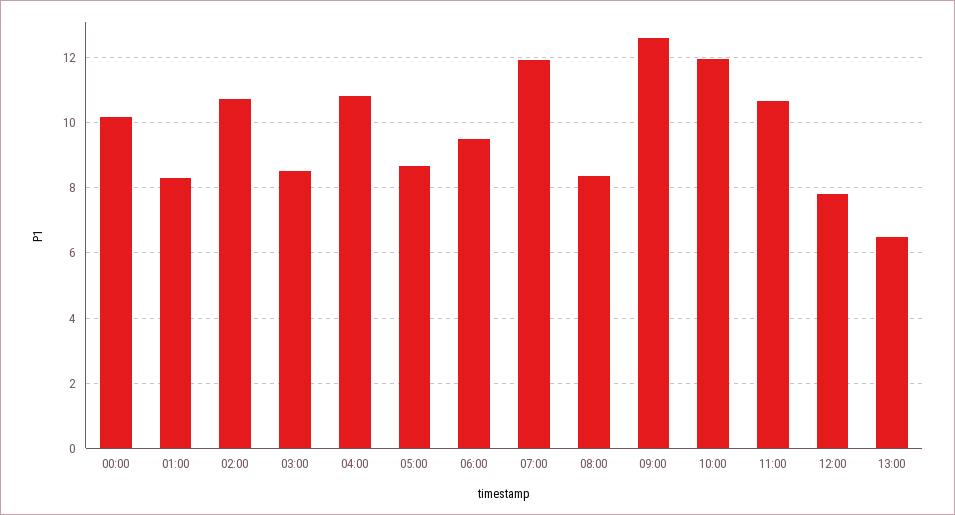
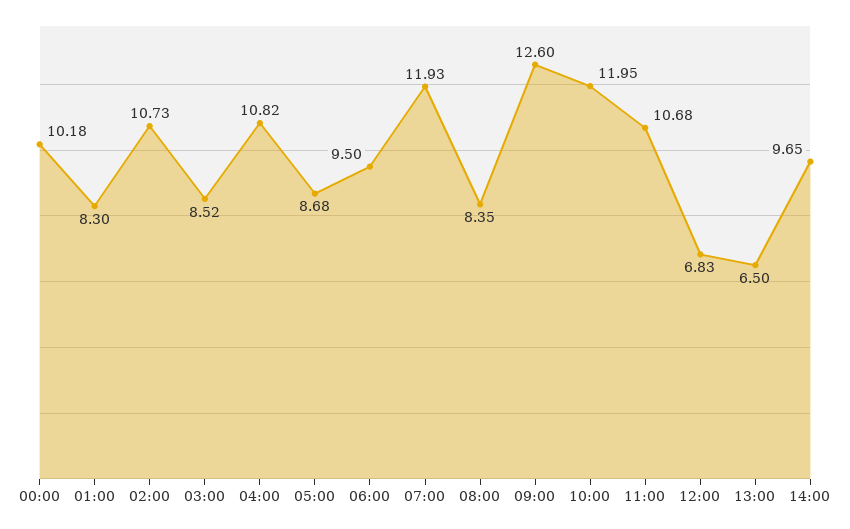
12:00: 7.8 -> 6.83
14:00: none -> 9.65

